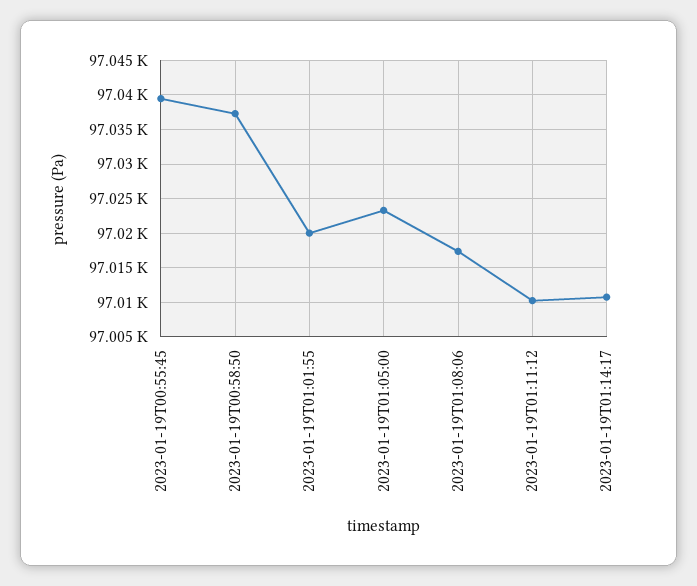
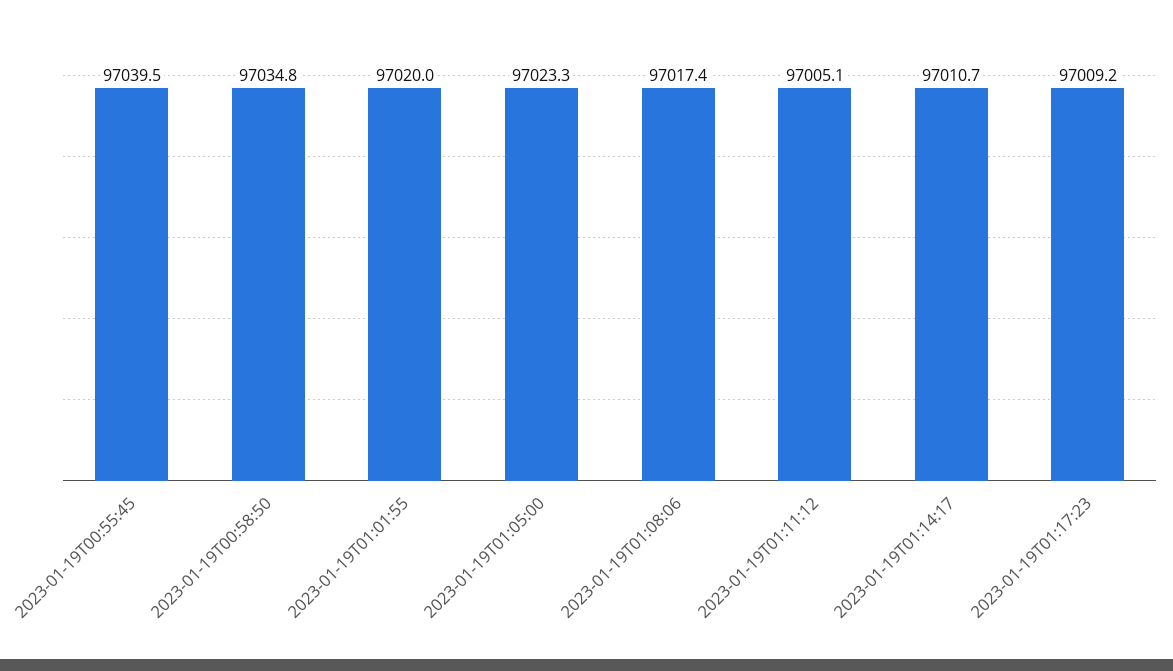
2023-01-19T00:58:50: 97037 -> 97034.8
2023-01-19T01:11:12: 97010 -> 97005.1
2023-01-19T01:17:23: none -> 97009.2

